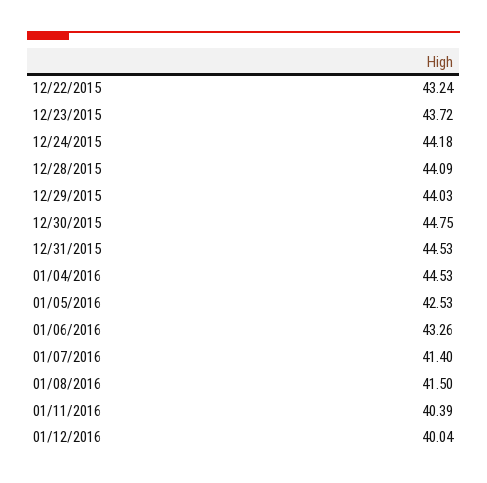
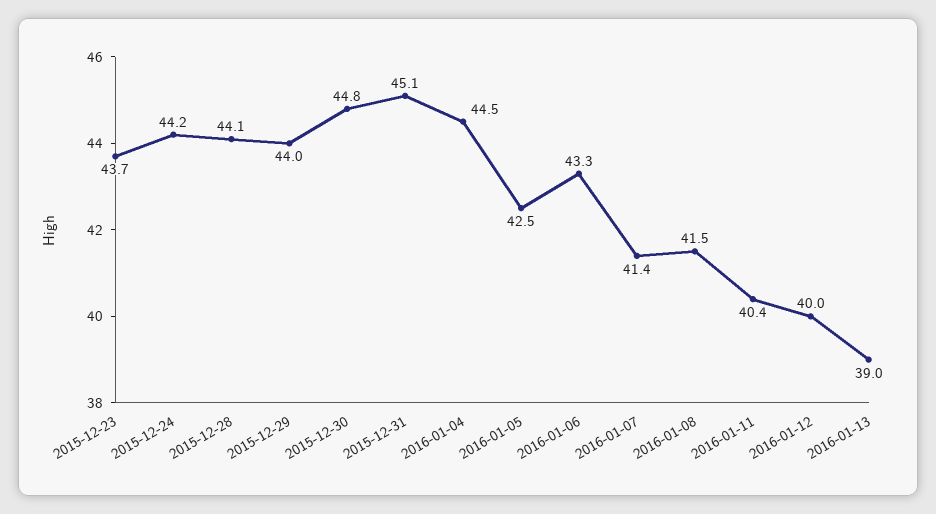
12/22/2015: 43.24 -> none
12/31/2015: 44.53 -> 45.1
2016-01-13: none -> 39

